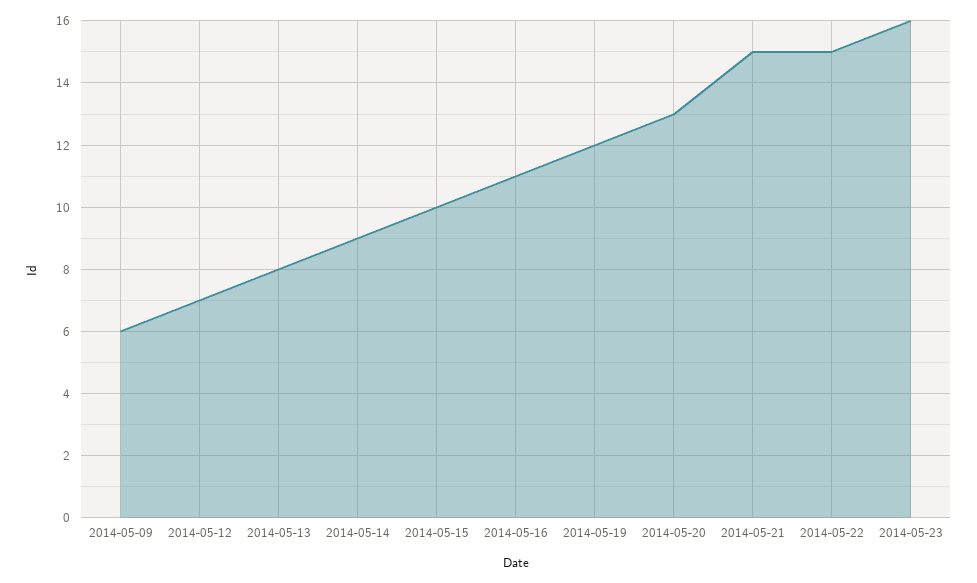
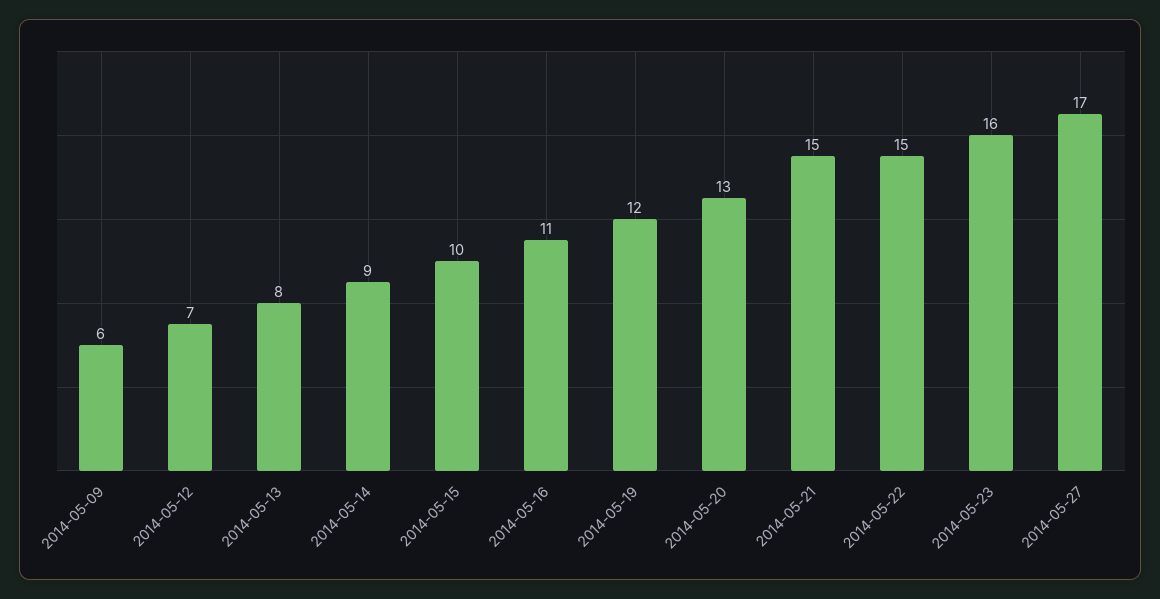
2014-05-27: none -> 17

